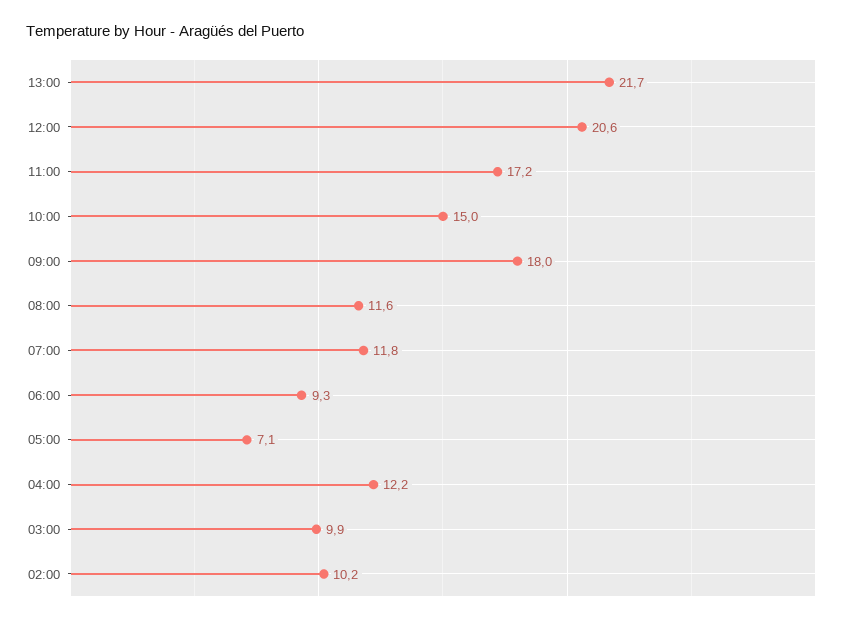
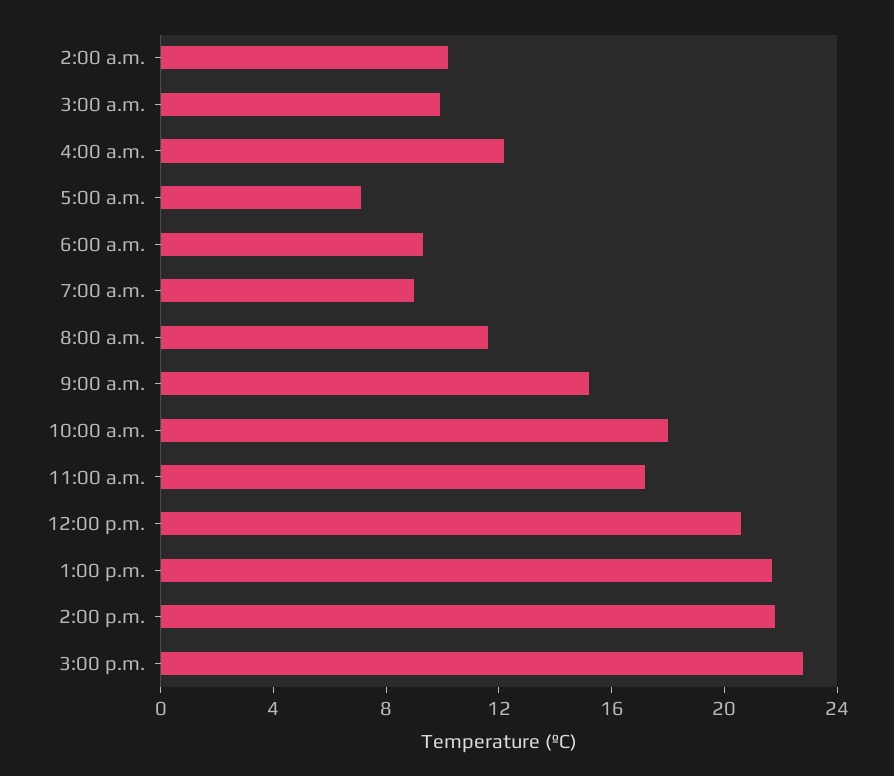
10:00: 15 -> 18
09:00: 18 -> 15
07:00: 11.8 -> 9
2:00 p.m.: none -> 22
3:00 p.m.: none -> 23

